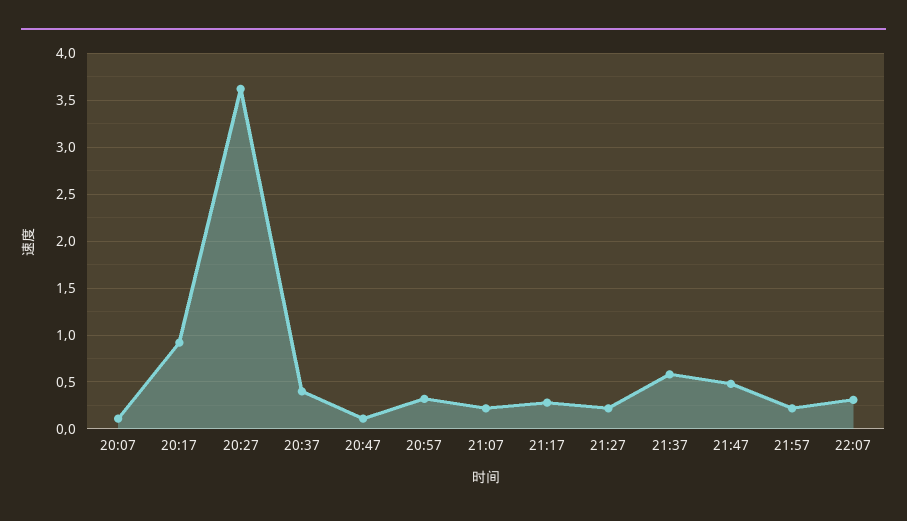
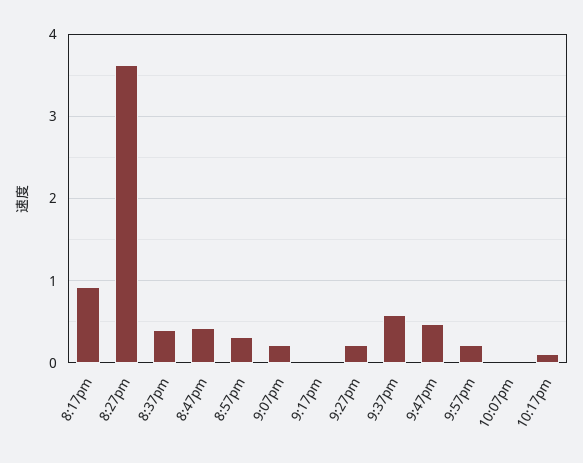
20:07: 0.1 -> none
20:47: 0.1 -> 0.4
21:17: 0.3 -> 0
22:07: 0.3 -> 0
10:17pm: none -> 0.1

